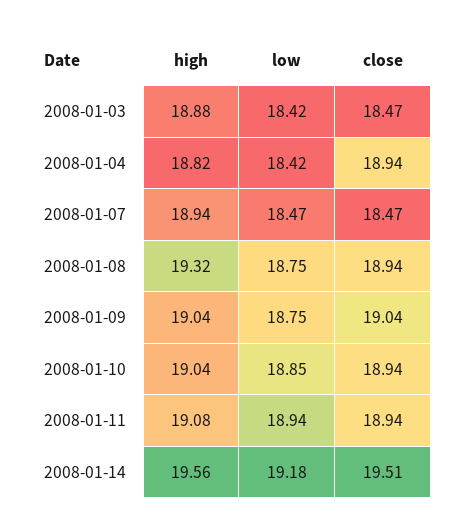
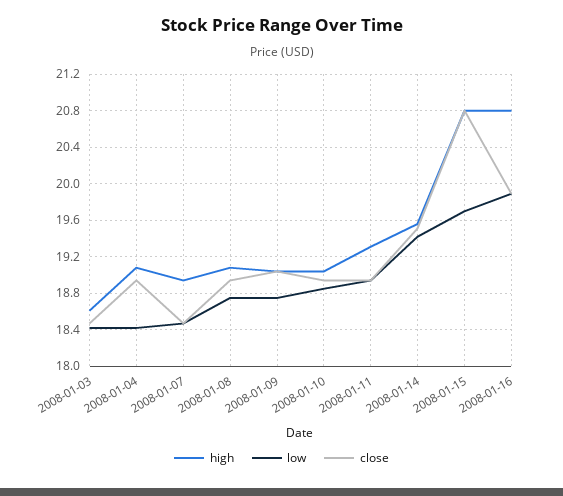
high, 2008-01-03: 18.88 -> 18.6
high, 2008-01-04: 18.82 -> 19.1
high, 2008-01-08: 19.32 -> 19.1
high, 2008-01-11: 19.08 -> 19.3
low, 2008-01-14: 19.18 -> 19.4
high, 2008-01-15: none -> 20.8
low, 2008-01-15: none -> 19.7
close, 2008-01-15: none -> 20.8
high, 2008-01-16: none -> 20.8
low, 2008-01-16: none -> 19.9
close, 2008-01-16: none -> 19.9

